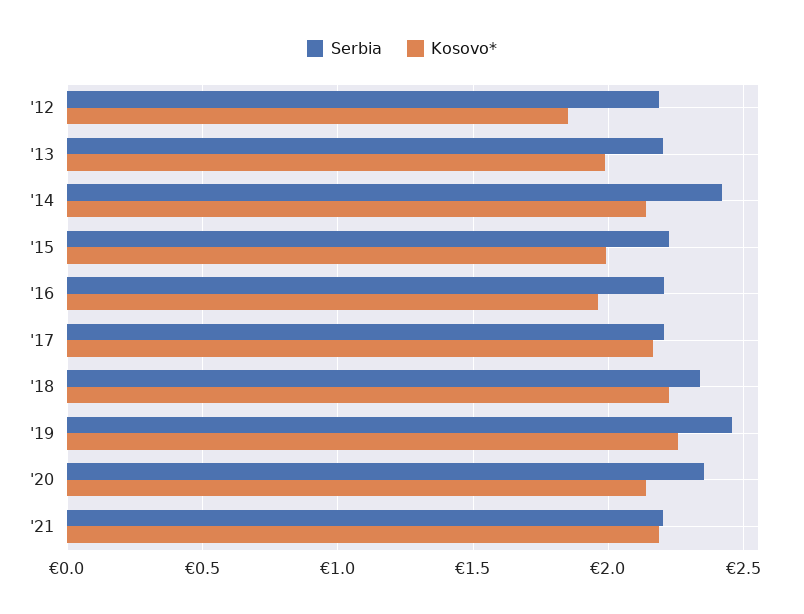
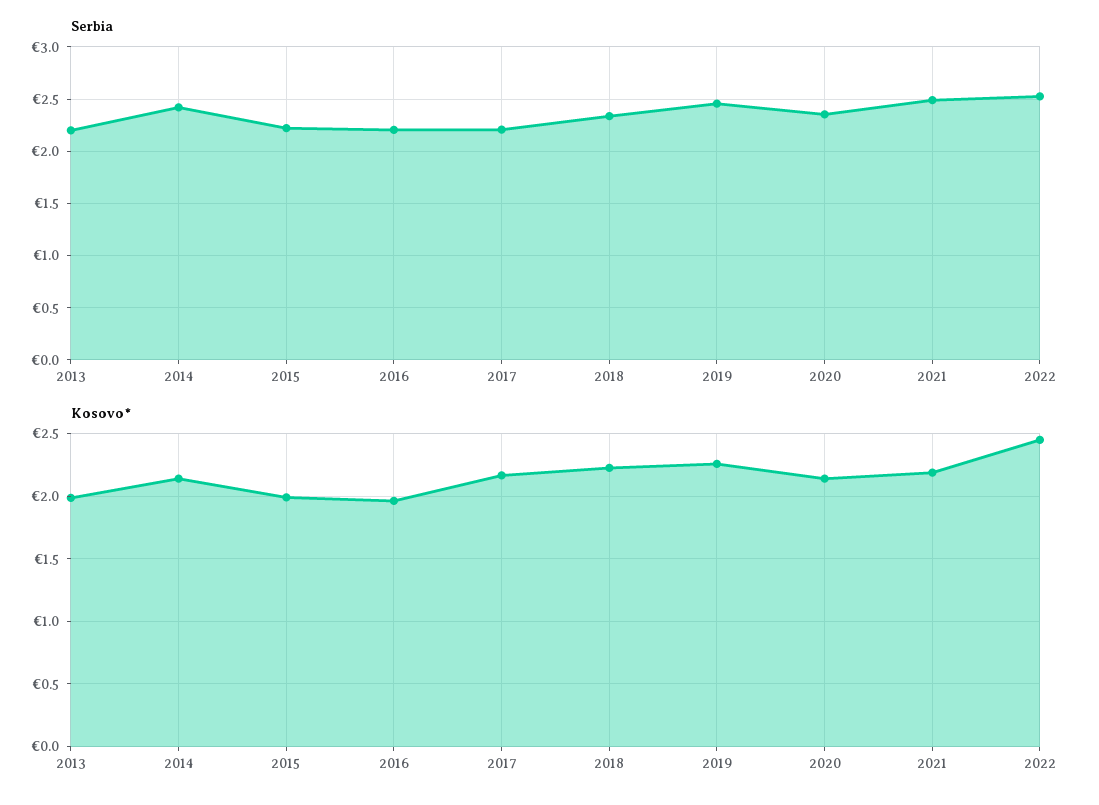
Serbia, '12: 2.2 -> none
Kosovo*, '12: 1.85 -> none
Serbia, '21: 2.2 -> 2.5
Serbia, 2022: none -> 2.5
Kosovo*, 2022: none -> 2.45

